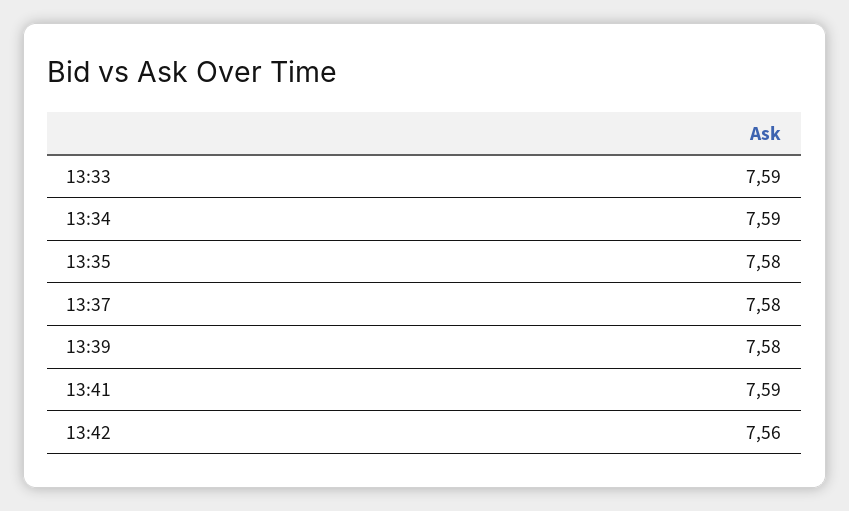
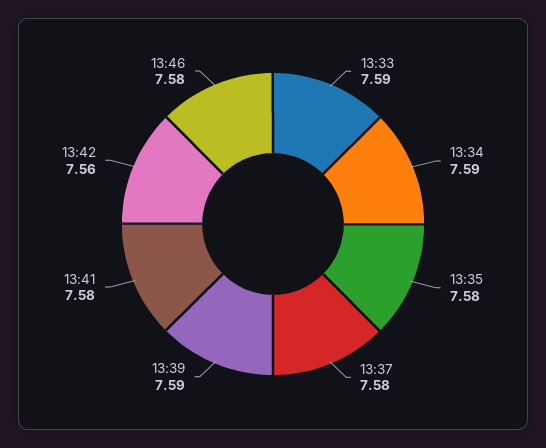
13:39: 7.58 -> 7.59
13:41: 7.59 -> 7.58
13:46: none -> 7.58

